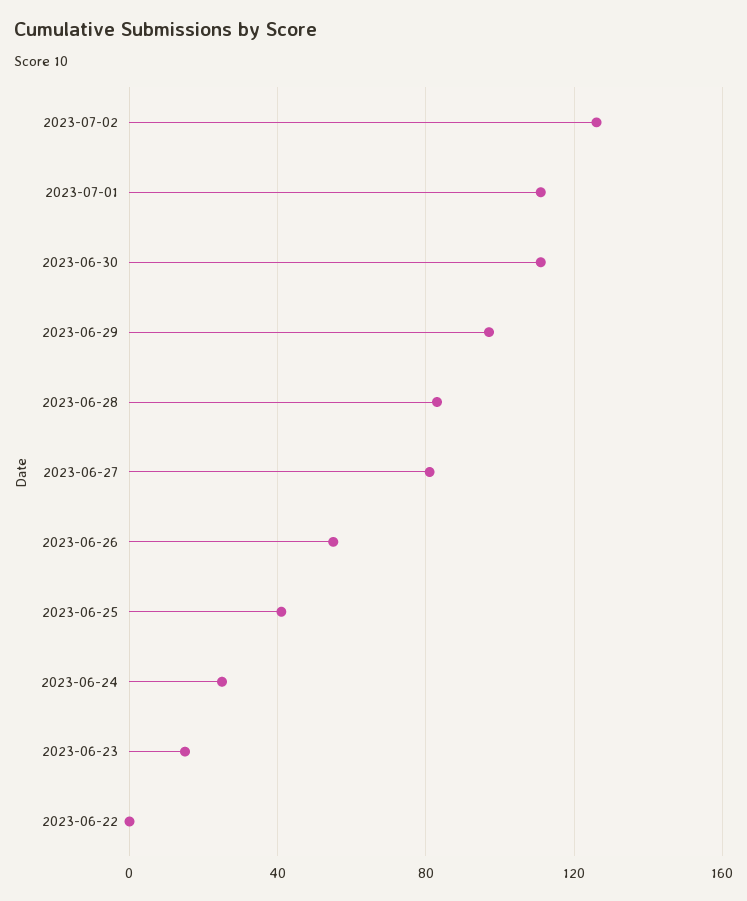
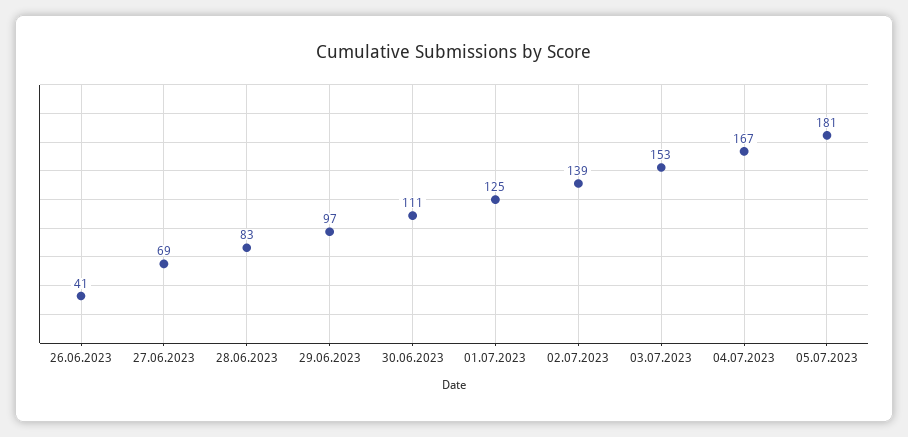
2023-07-02: 125 -> 139
2023-07-01: 110 -> 125
2023-06-27: 80 -> 69
2023-06-26: 55 -> 41
2023-06-25: 40 -> none
2023-06-24: 25 -> none
2023-06-23: 15 -> none
2023-06-22: 0 -> none
03.07.2023: none -> 153
04.07.2023: none -> 167
05.07.2023: none -> 181

